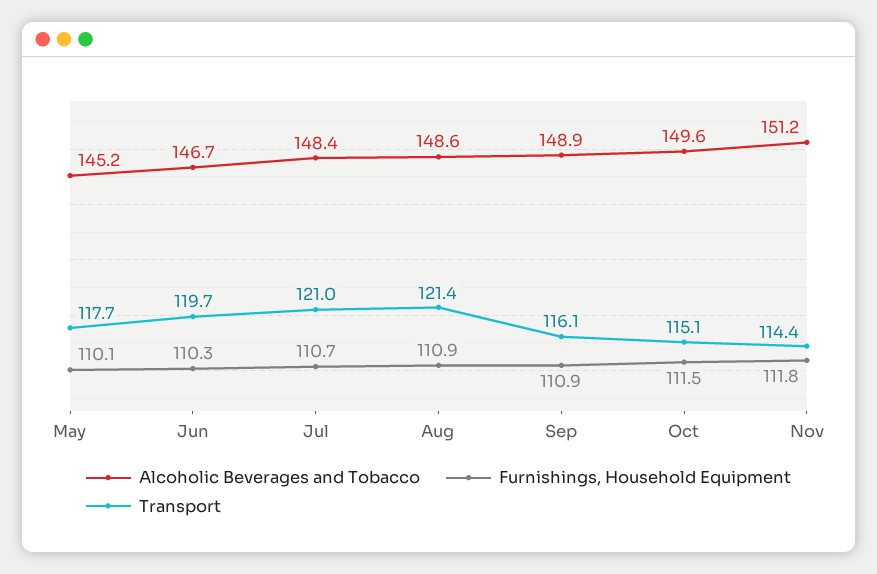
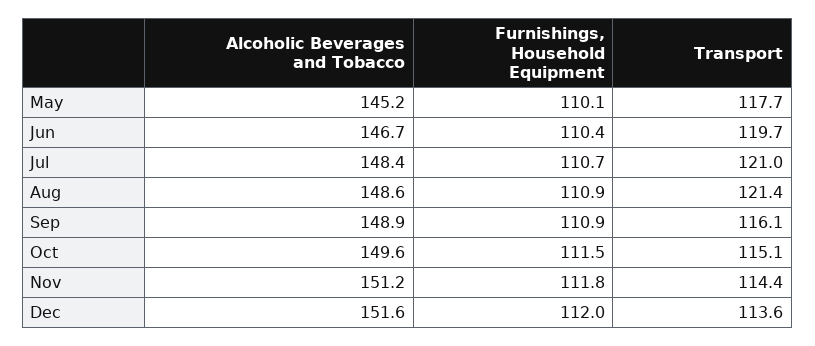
Furnishings, Household Equipment, Jun: 110.3 -> 110.4
Alcoholic Beverages and Tobacco, Dec: none -> 151.6
Furnishings, Household Equipment, Dec: none -> 112
Transport, Dec: none -> 113.6

